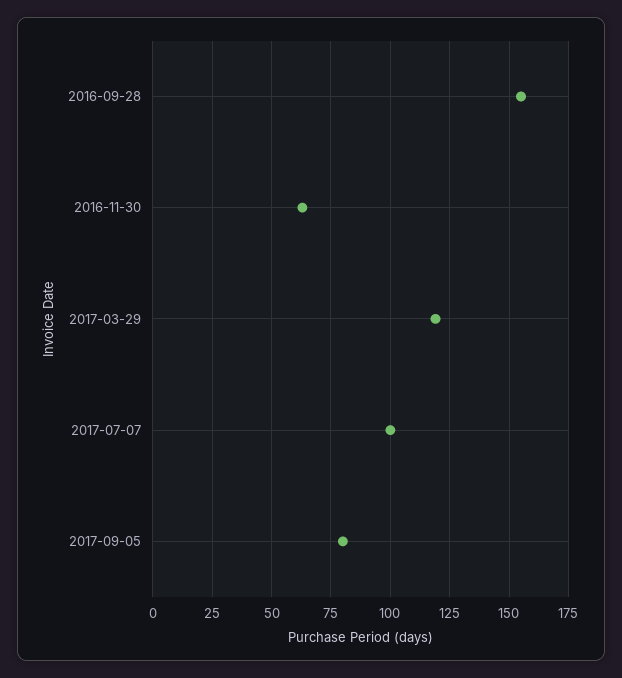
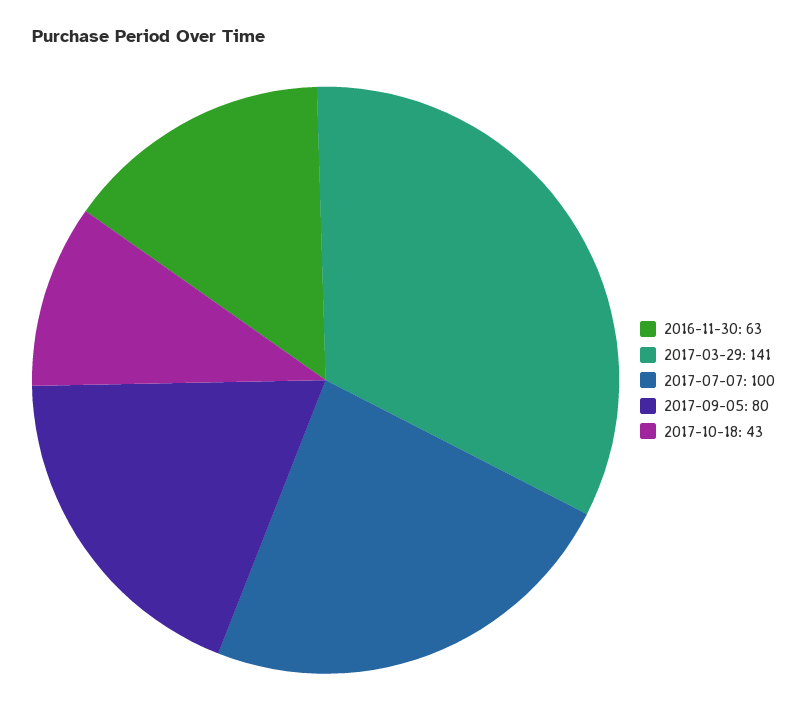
2016-09-28: 155 -> none
2017-03-29: 120 -> 141
2017-10-18: none -> 43

